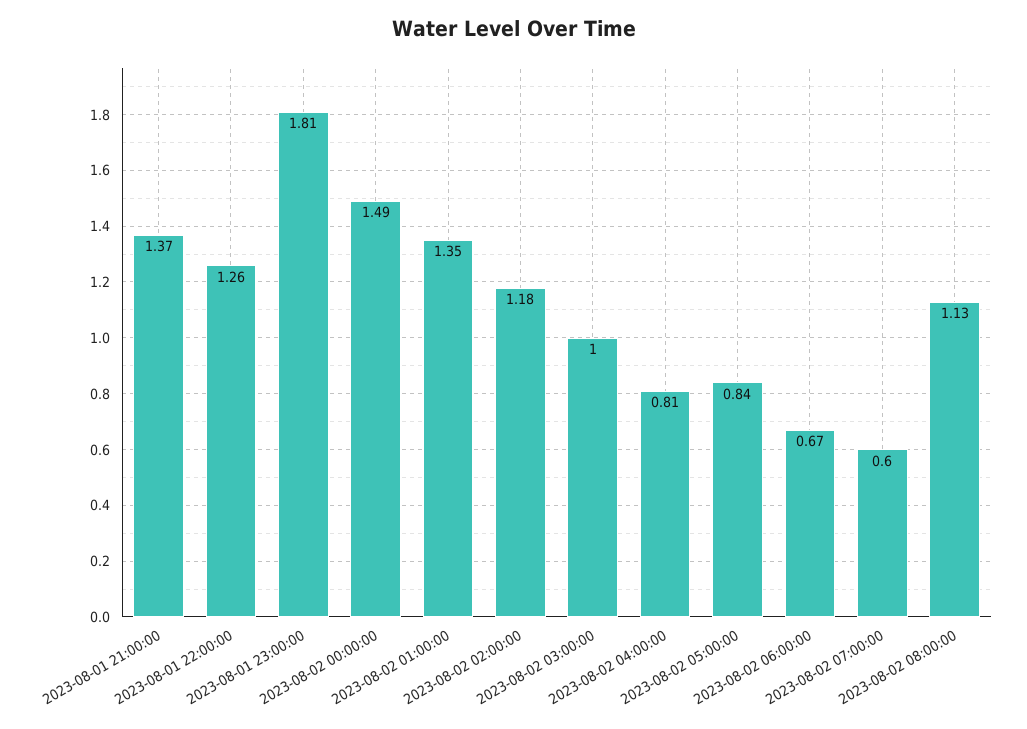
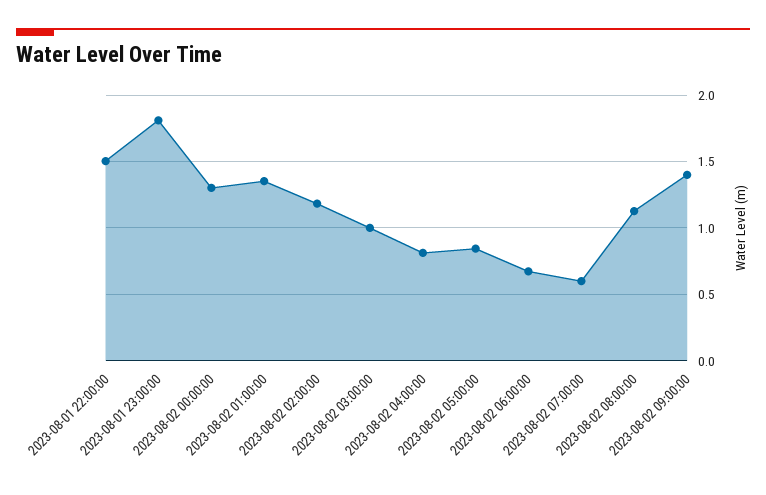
2023-08-01 21:00:00: 1.37 -> none
2023-08-01 22:00:00: 1.26 -> 1.5
2023-08-02 00:00:00: 1.49 -> 1.3
2023-08-02 09:00:00: none -> 1.4

